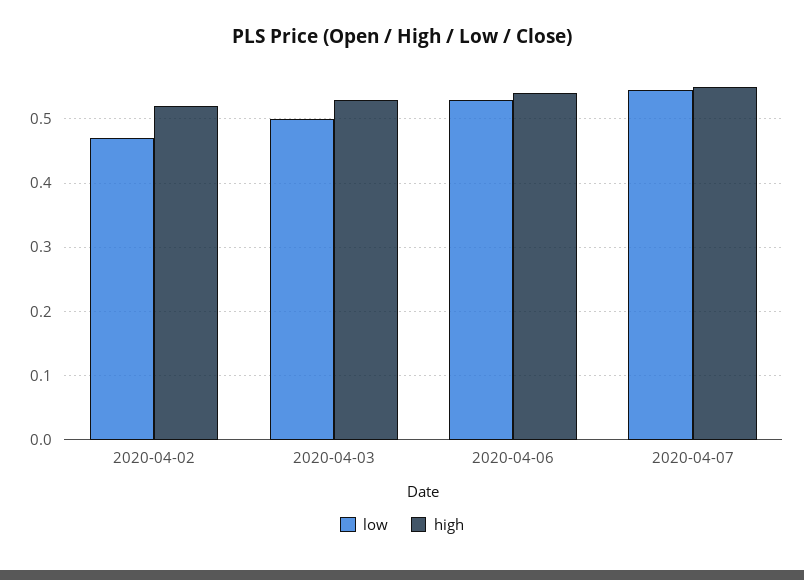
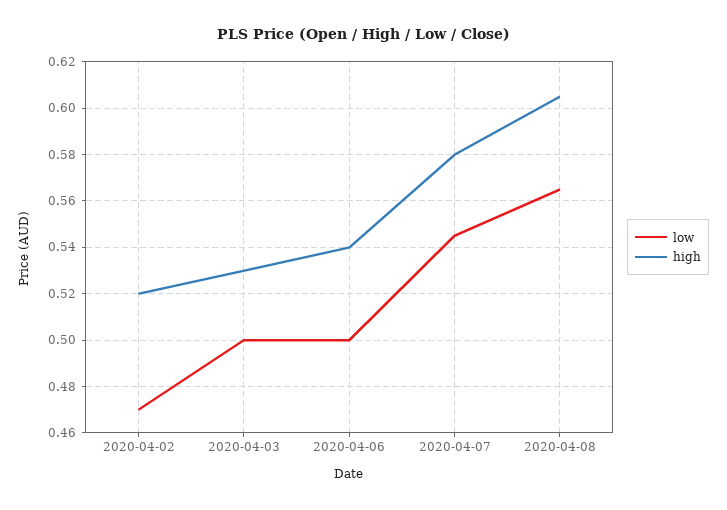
low, 2020-04-06: 0.53 -> 0.5
high, 2020-04-07: 0.55 -> 0.58
low, 2020-04-08: none -> 0.565
high, 2020-04-08: none -> 0.605

